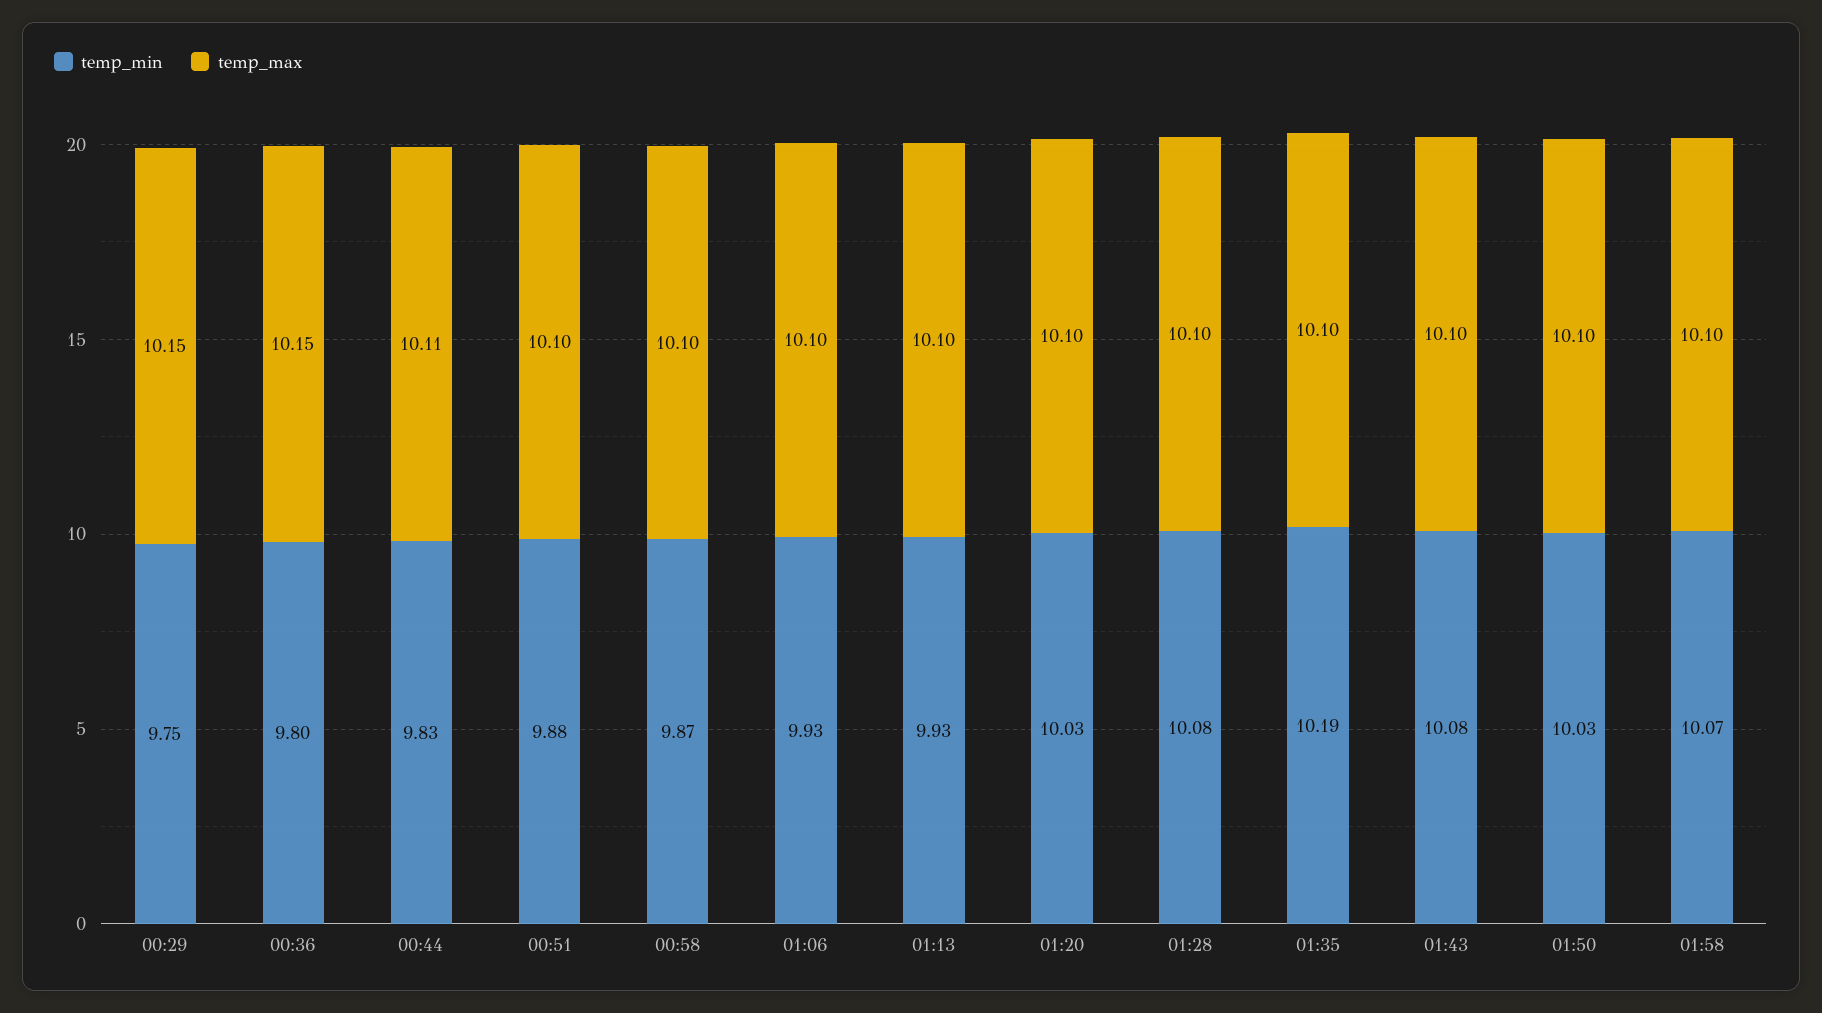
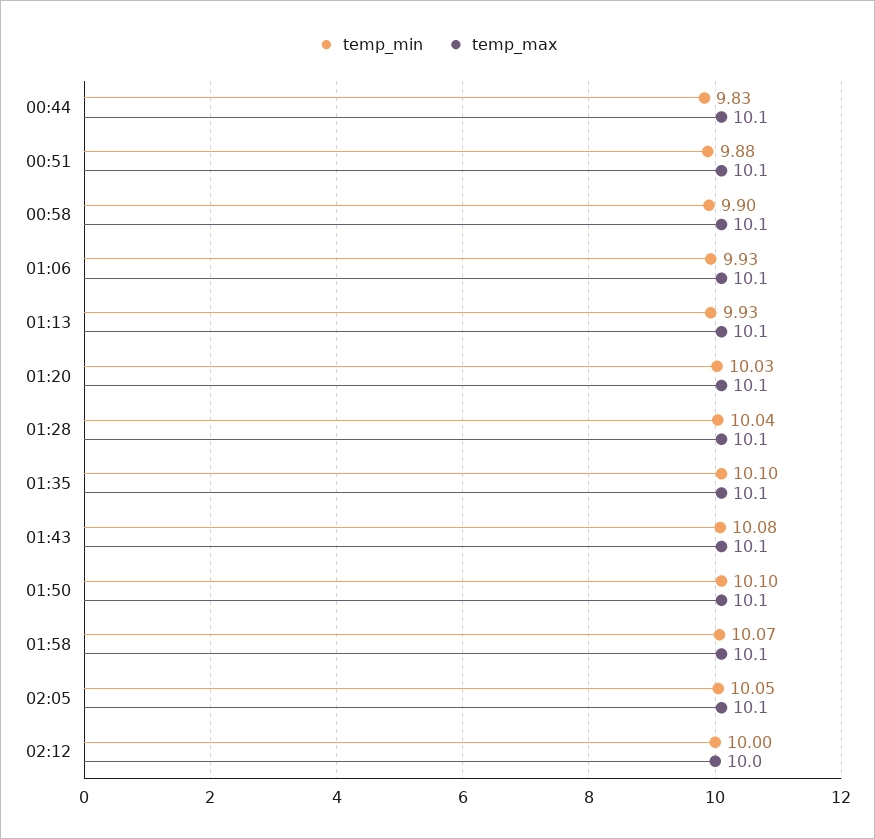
temp_min, 00:29: 9.75 -> none
temp_max, 00:29: 10.15 -> none
temp_min, 00:36: 9.8 -> none
temp_max, 00:36: 10.15 -> none
temp_max, 00:44: 10.11 -> 10.1
temp_min, 00:58: 9.87 -> 9.9
temp_min, 01:28: 10.08 -> 10.04
temp_min, 01:35: 10.19 -> 10.1
temp_min, 01:50: 10.03 -> 10.1
temp_min, 02:05: none -> 10.05
temp_max, 02:05: none -> 10.1
temp_min, 02:12: none -> 10
temp_max, 02:12: none -> 10

